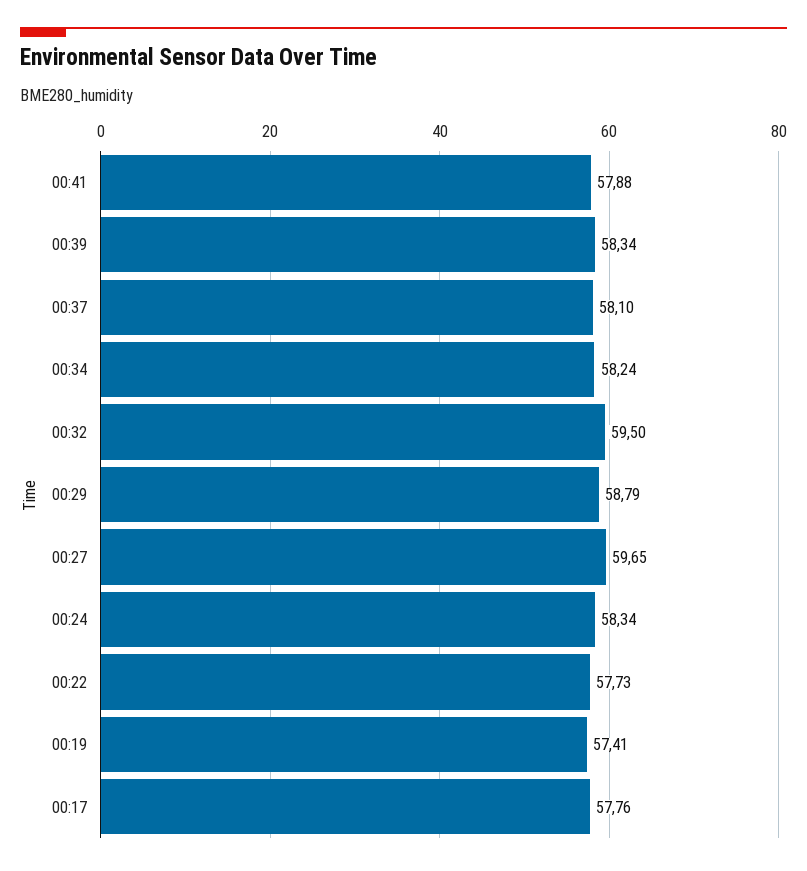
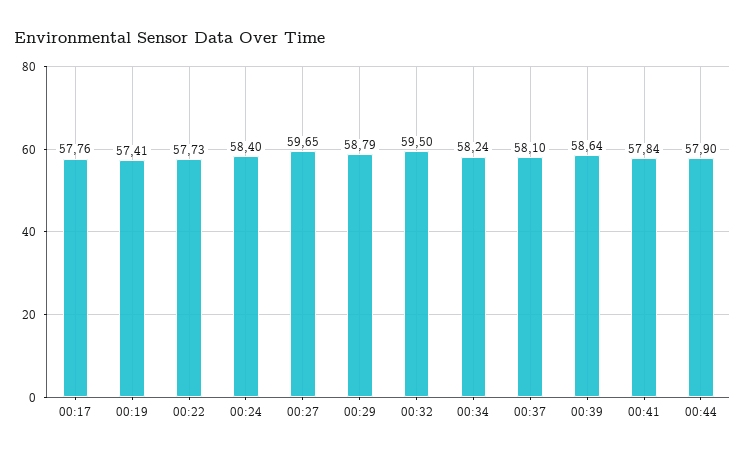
00:41: 57.88 -> 57.84
00:39: 58.34 -> 58.64
00:24: 58.34 -> 58.4
00:44: none -> 57.9

